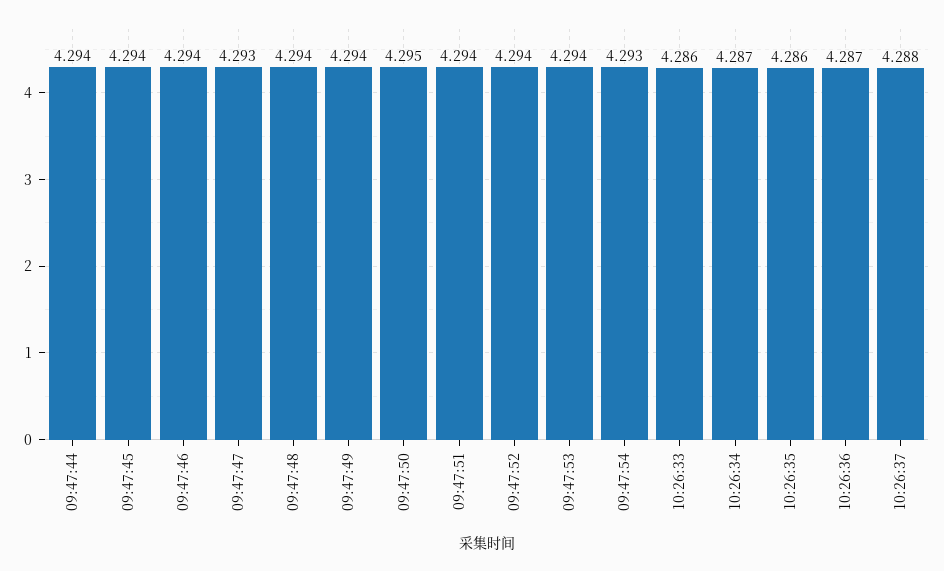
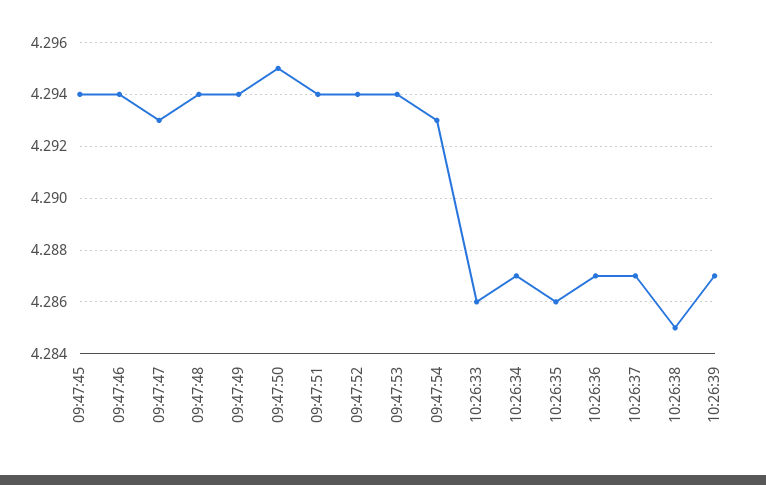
09:47:44: 4.294 -> none
10:26:37: 4.288 -> 4.287
10:26:38: none -> 4.285
10:26:39: none -> 4.287

